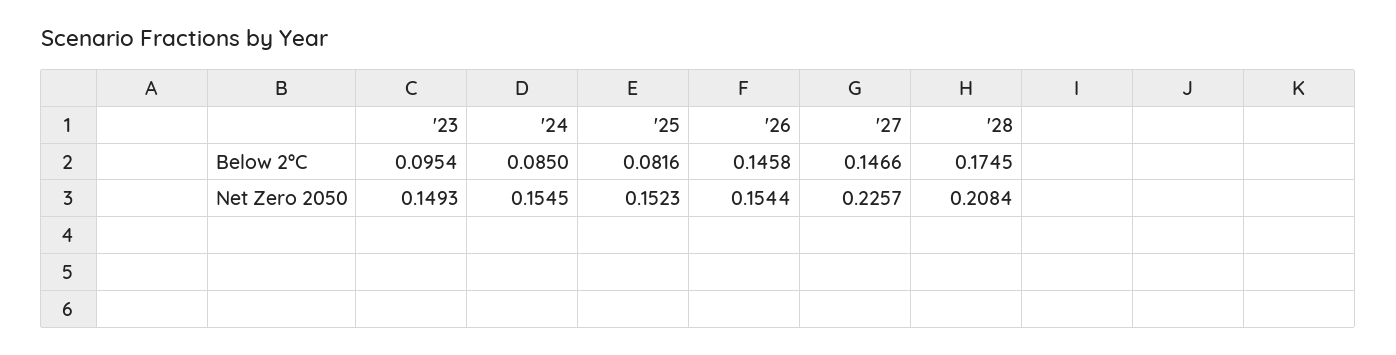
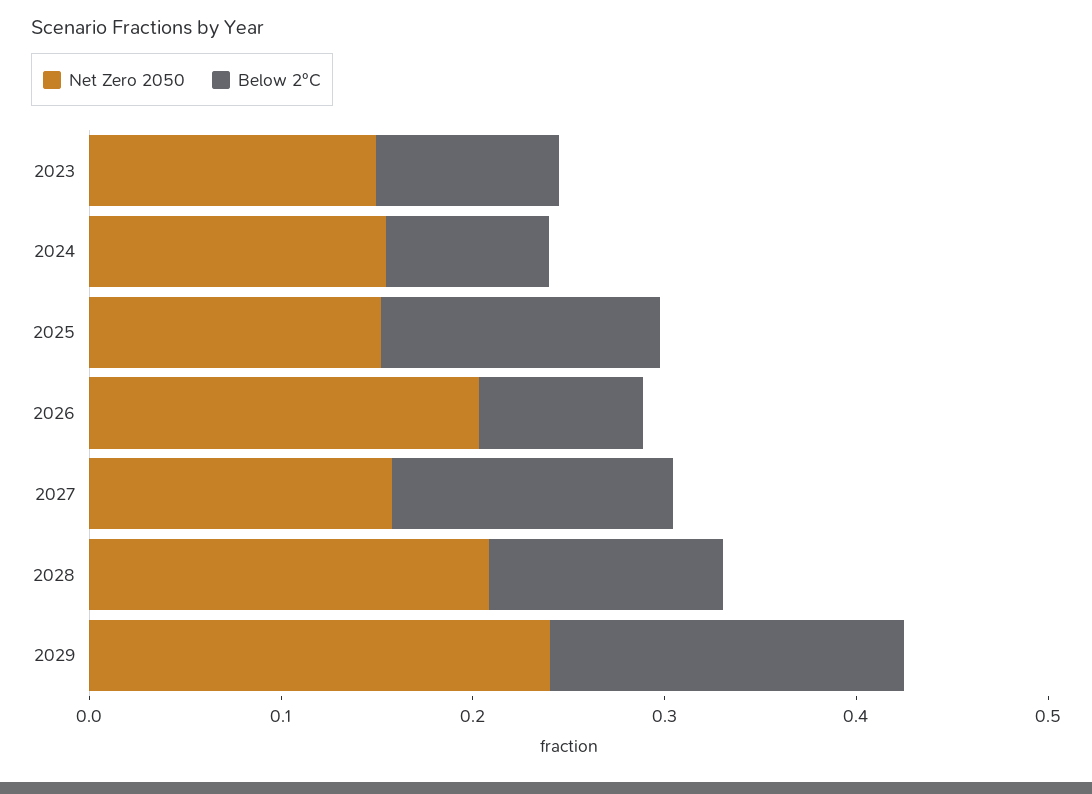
Below 2°C, '25: 0.0816 -> 0.14
Below 2°C, '26: 0.1458 -> 0.08
Below 2°C, '28: 0.1745 -> 0.12
Net Zero 2050, '26: 0.1544 -> 0.2
Net Zero 2050, '27: 0.2257 -> 0.16
Net Zero 2050, 2029: none -> 0.24
Below 2°C, 2029: none -> 0.18

